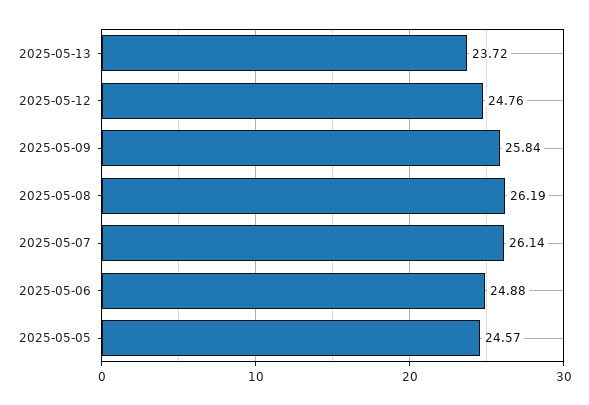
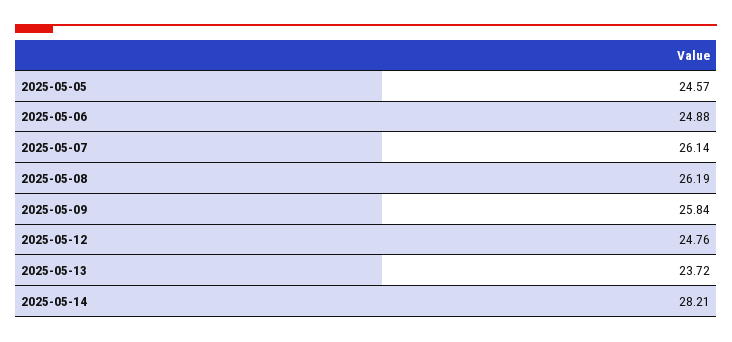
2025-05-14: none -> 28.21

